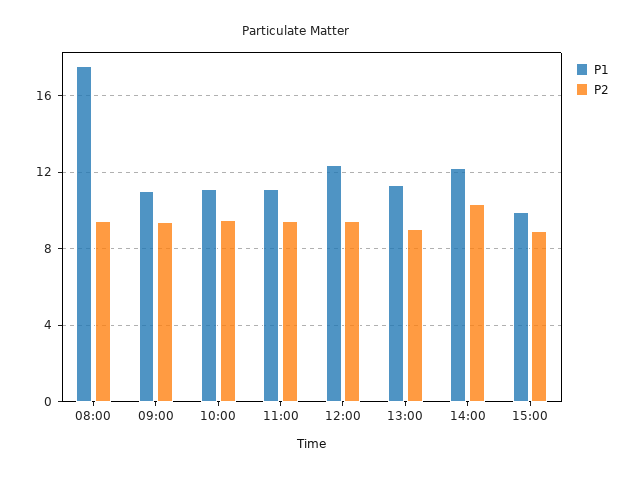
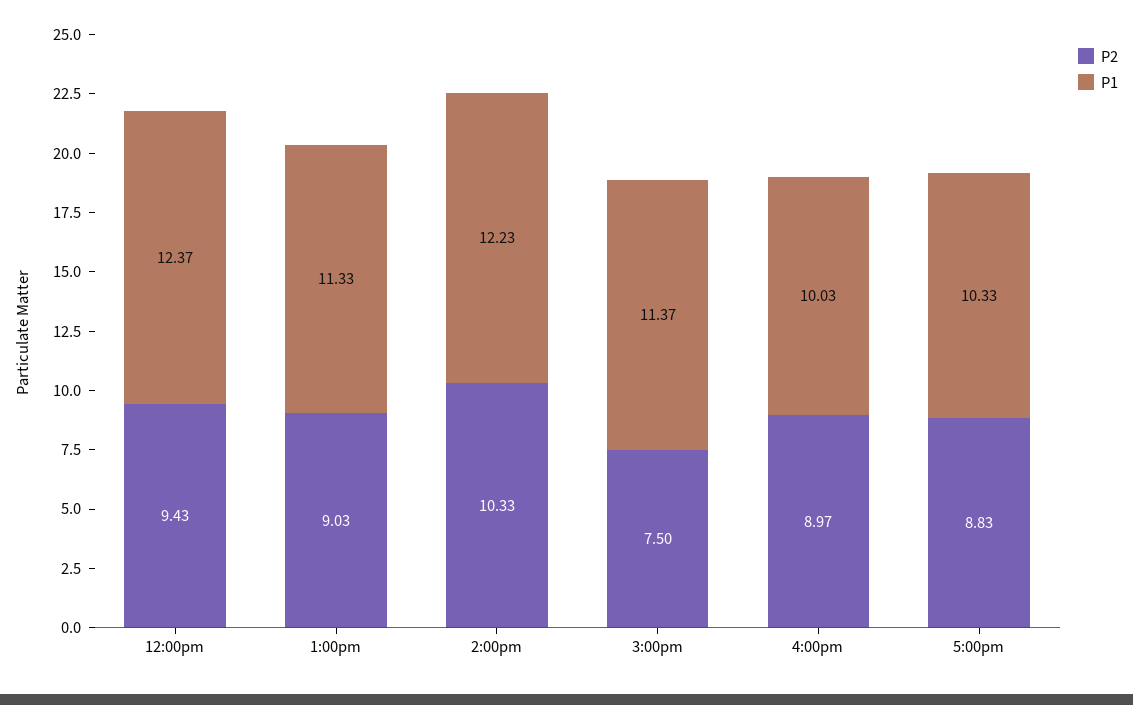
P1, 08:00: 17.5 -> none
P2, 08:00: 9.5 -> none
P1, 09:00: 11 -> none
P2, 09:00: 9.5 -> none
P1, 10:00: 11 -> none
P2, 10:00: 9.5 -> none
P1, 11:00: 11 -> none
P2, 11:00: 9.5 -> none
P1, 15:00: 10 -> 11.37
P2, 15:00: 9 -> 7.5
P2, 4:00pm: none -> 8.97
P1, 4:00pm: none -> 10.03
P2, 5:00pm: none -> 8.83
P1, 5:00pm: none -> 10.33

